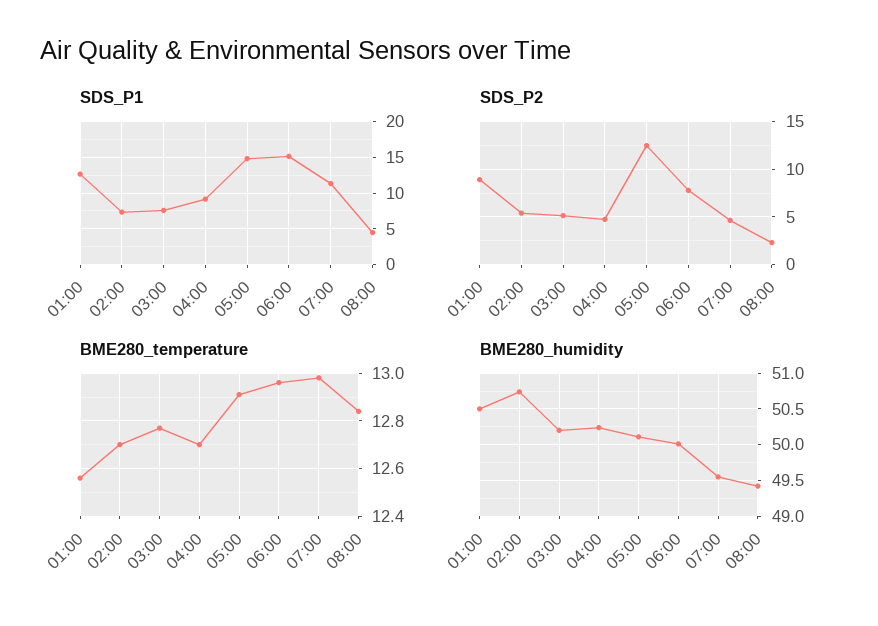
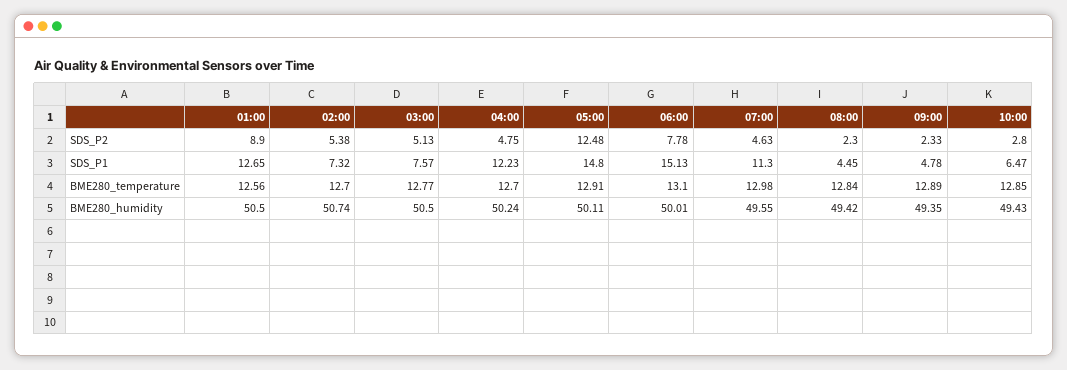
SDS_P1, 04:00: 9 -> 12.23
BME280_temperature, 06:00: 12.95 -> 13.1
BME280_humidity, 03:00: 50.2 -> 50.5
SDS_P2, 09:00: none -> 2.33
SDS_P2, 10:00: none -> 2.8
SDS_P1, 09:00: none -> 4.78
SDS_P1, 10:00: none -> 6.47
BME280_temperature, 09:00: none -> 12.89
BME280_temperature, 10:00: none -> 12.85
BME280_humidity, 09:00: none -> 49.35
BME280_humidity, 10:00: none -> 49.43

